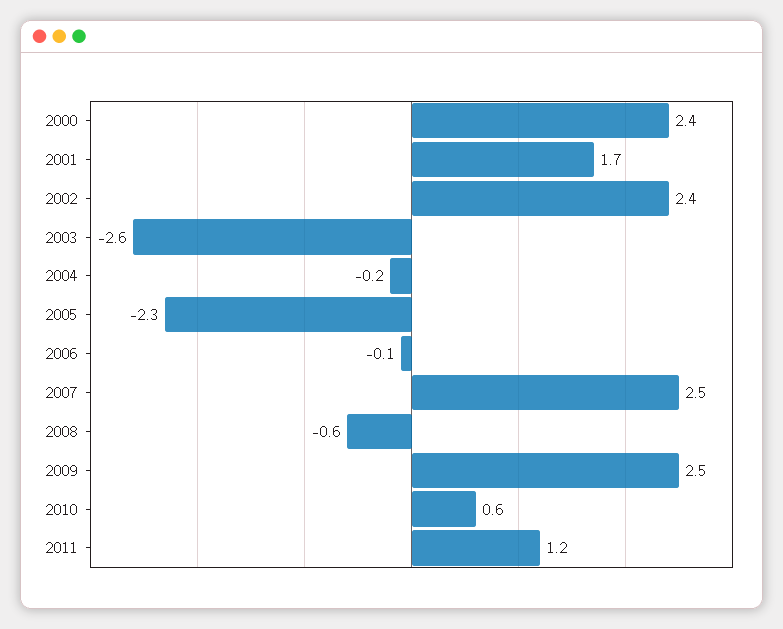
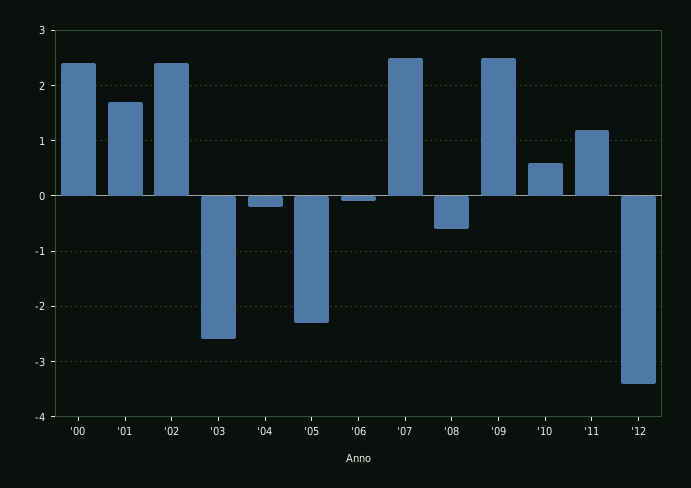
'12: none -> -3.5

